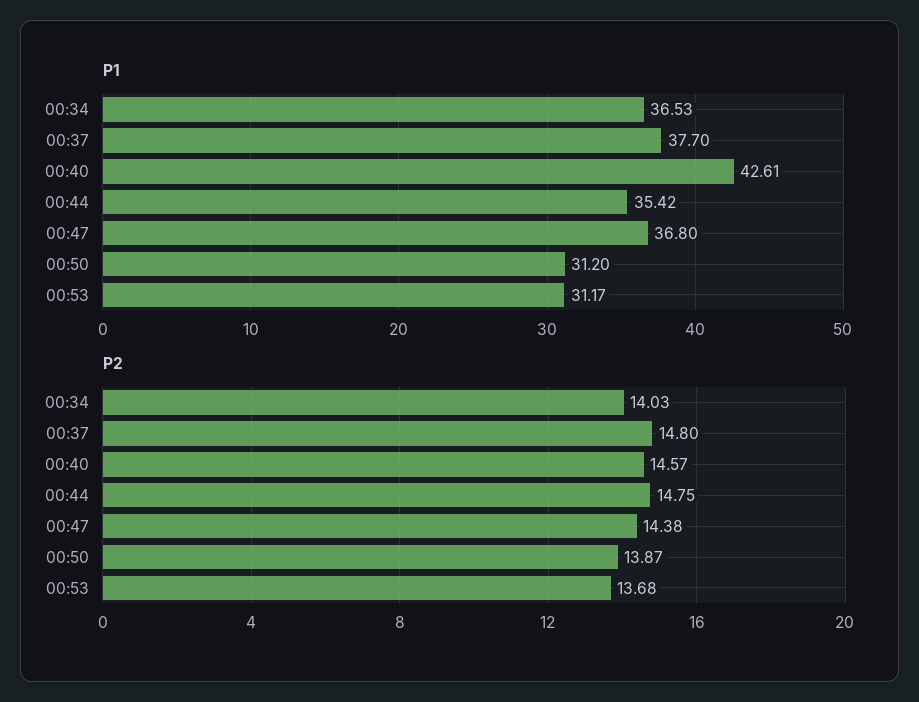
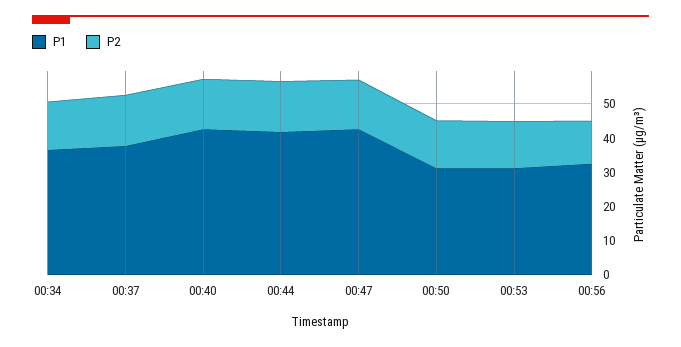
P1, 00:44: 35.42 -> 42.5
P1, 00:47: 36.8 -> 42.5
P1, 00:56: none -> 32.5
P2, 00:56: none -> 12.5

